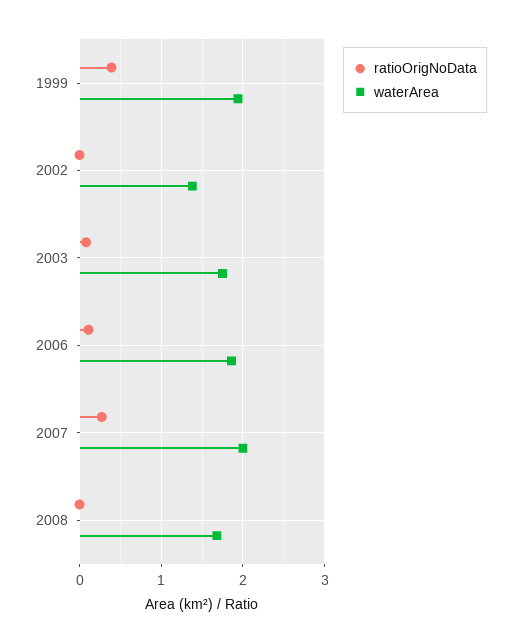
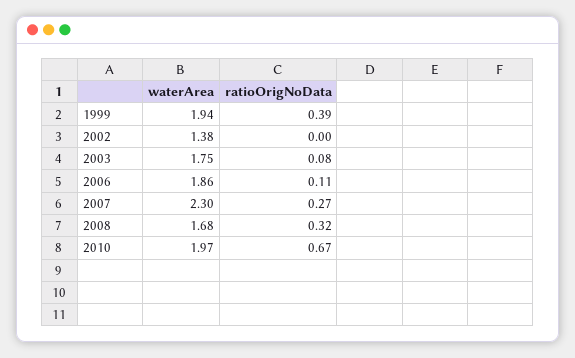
waterArea, 2007: 2 -> 2.3
ratioOrigNoData, 2008: 0 -> 0.32
waterArea, 2010: none -> 1.97
ratioOrigNoData, 2010: none -> 0.67

